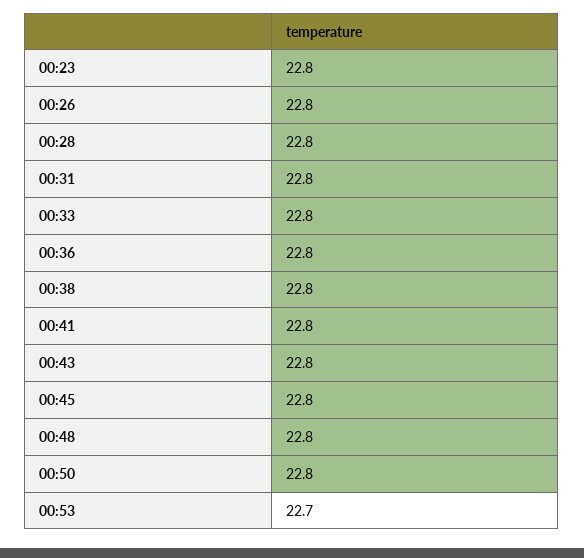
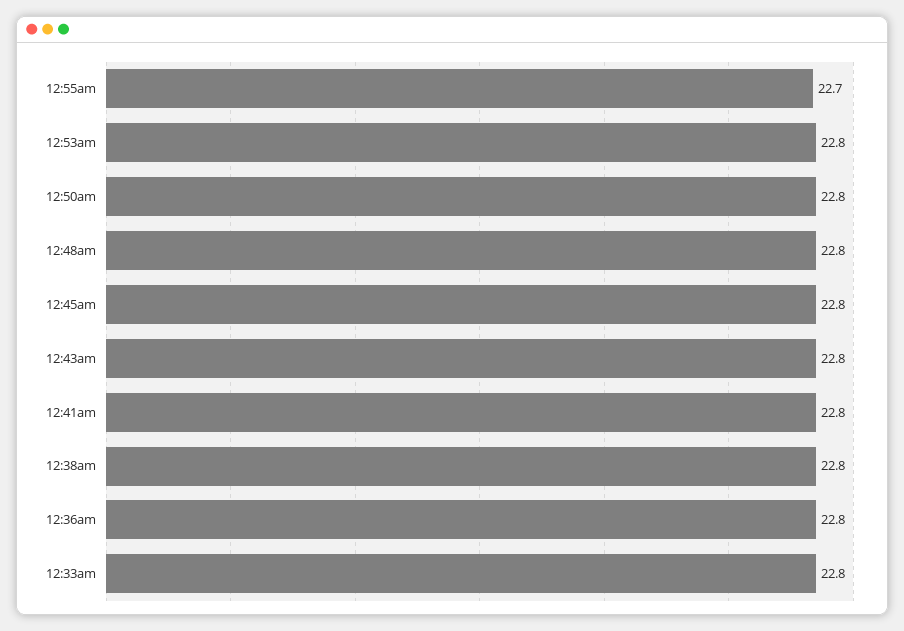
00:23: 22.8 -> none
00:26: 22.8 -> none
00:28: 22.8 -> none
00:31: 22.8 -> none
00:53: 22.7 -> 22.8
12:55am: none -> 22.7

